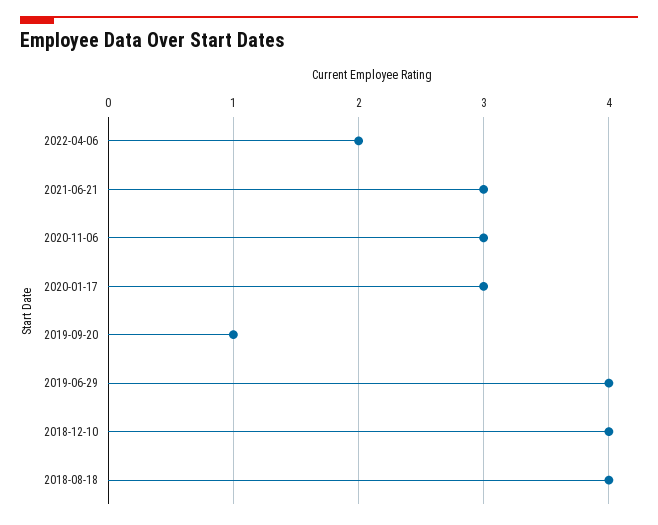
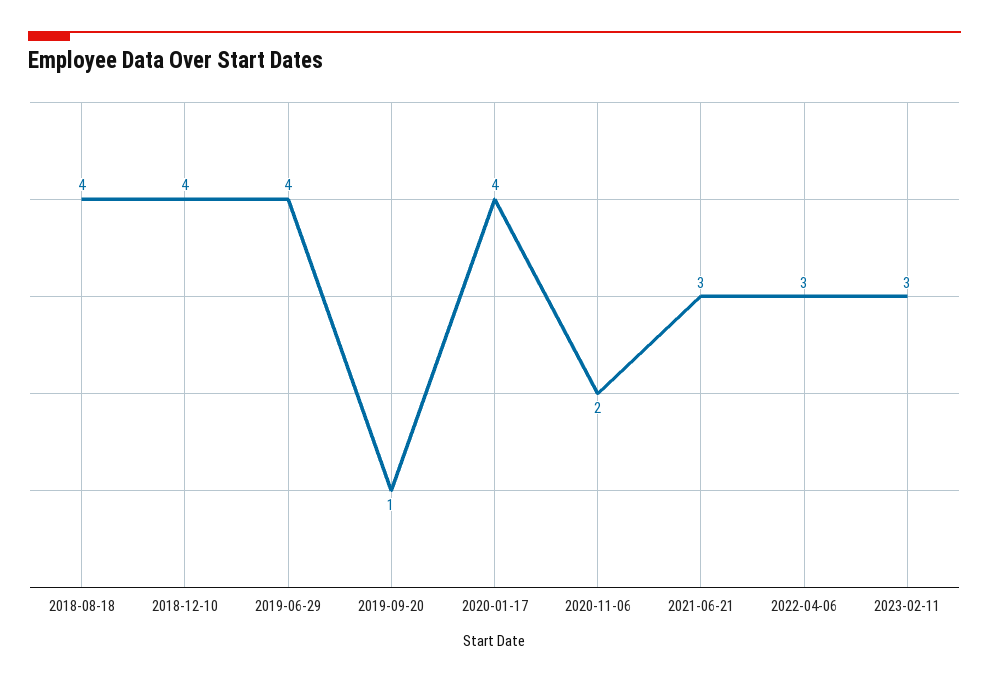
2022-04-06: 2 -> 3
2020-11-06: 3 -> 2
2020-01-17: 3 -> 4
2023-02-11: none -> 3

